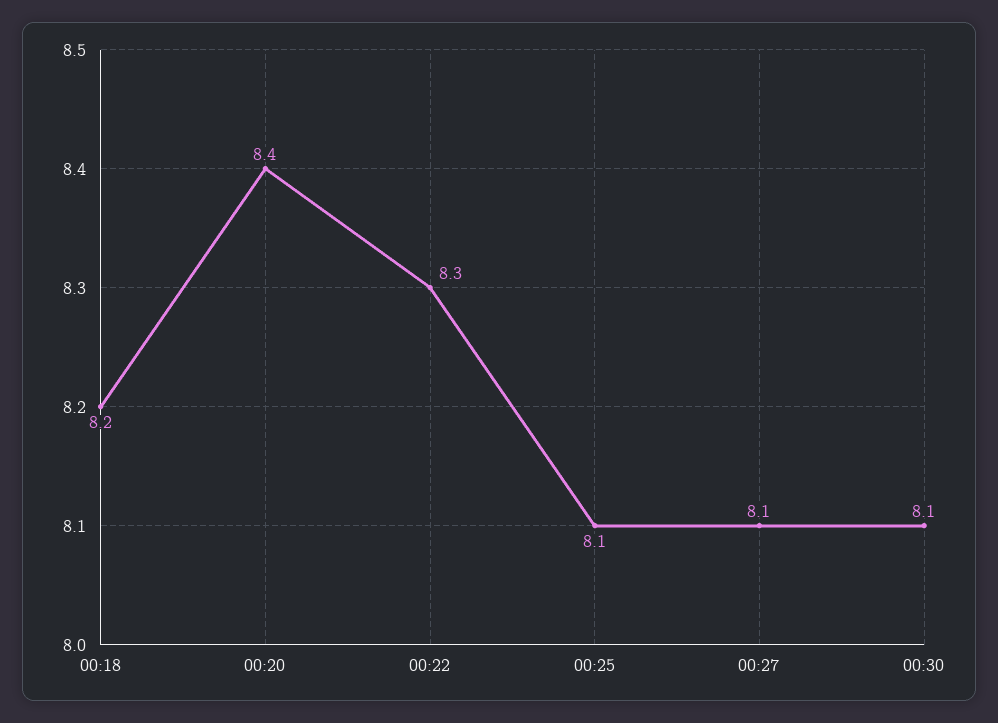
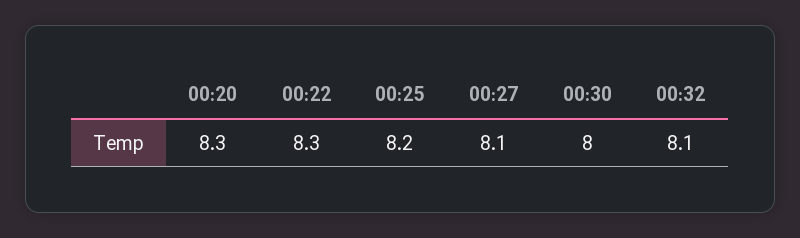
00:18: 8.2 -> none
00:20: 8.4 -> 8.3
00:25: 8.1 -> 8.2
00:30: 8.1 -> 8
00:32: none -> 8.1

